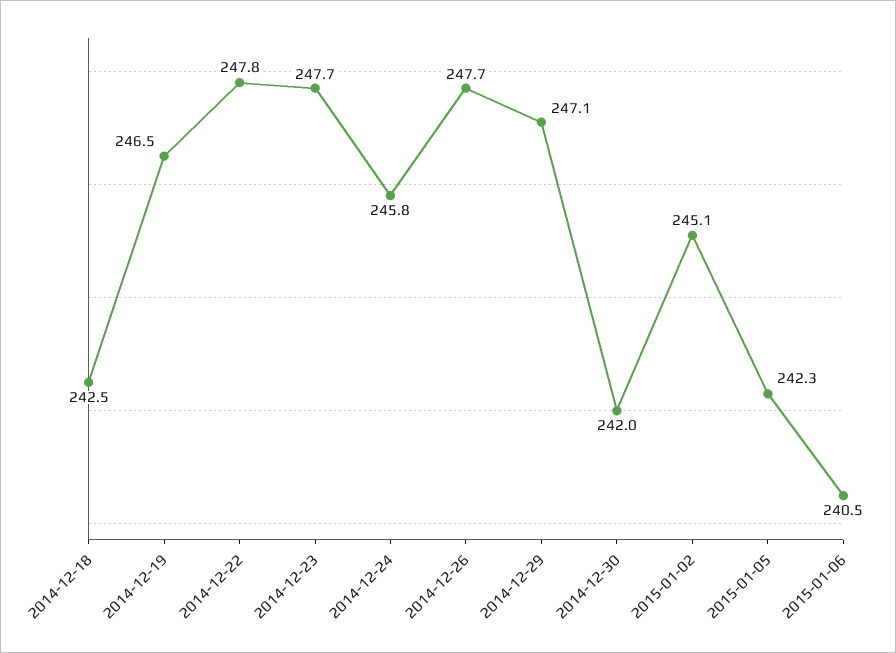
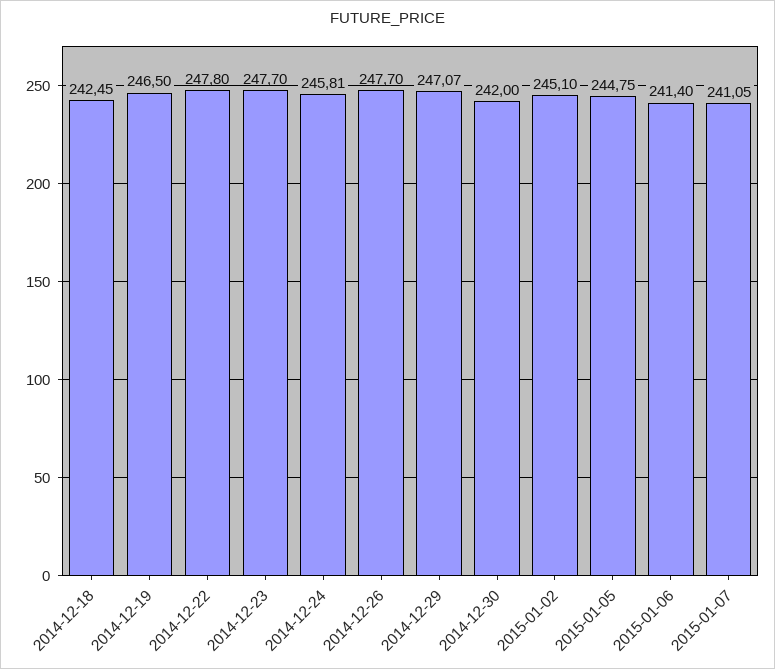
2015-01-05: 242.3 -> 244.75
2015-01-06: 240.5 -> 241.4
2015-01-07: none -> 241.05

